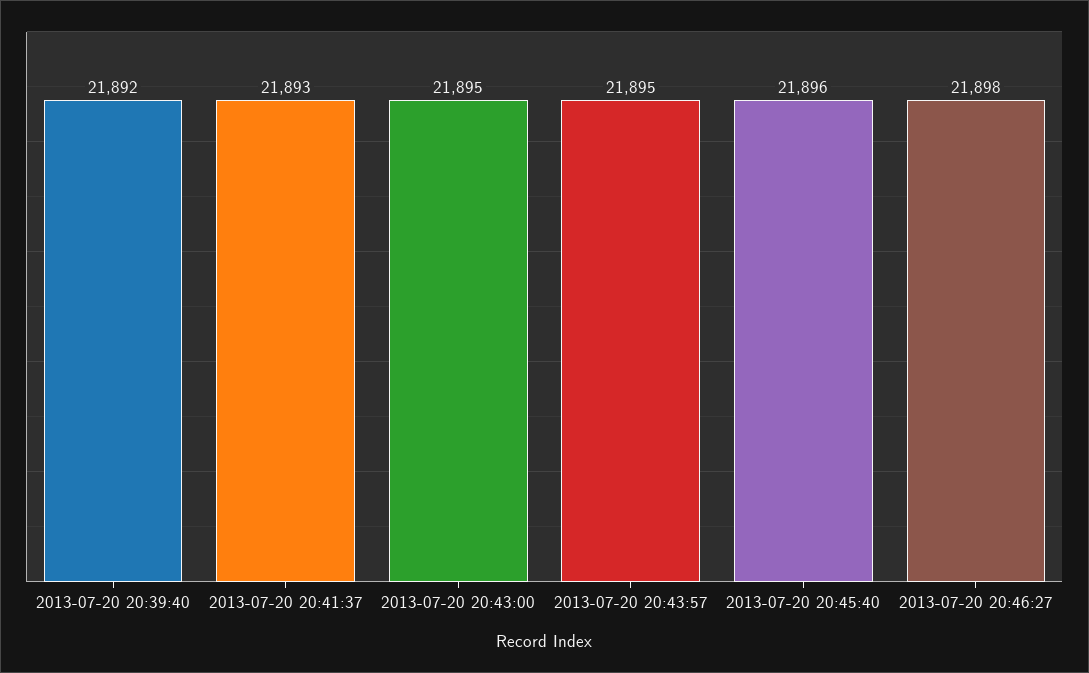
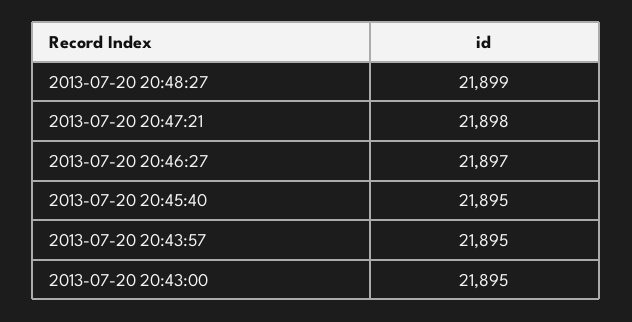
2013-07-20 20:39:40: 21892 -> none
2013-07-20 20:41:37: 21893 -> none
2013-07-20 20:45:40: 21896 -> 21895
2013-07-20 20:46:27: 21898 -> 21897
2013-07-20 20:48:27: none -> 21899
2013-07-20 20:47:21: none -> 21898

